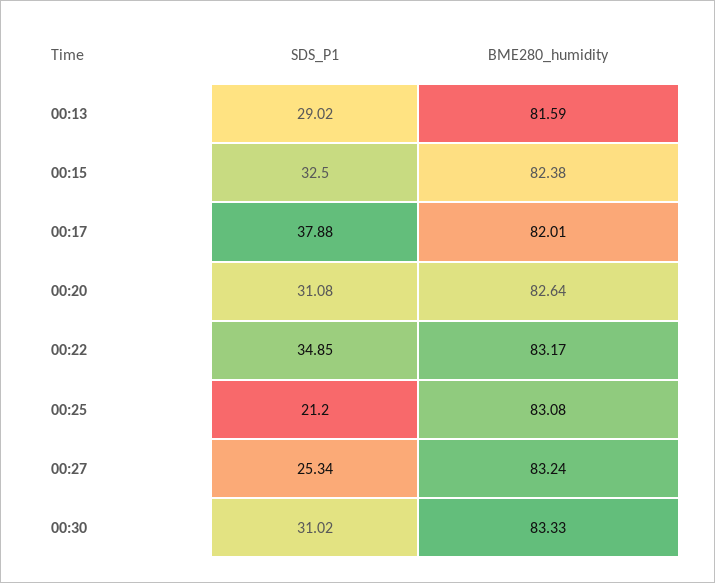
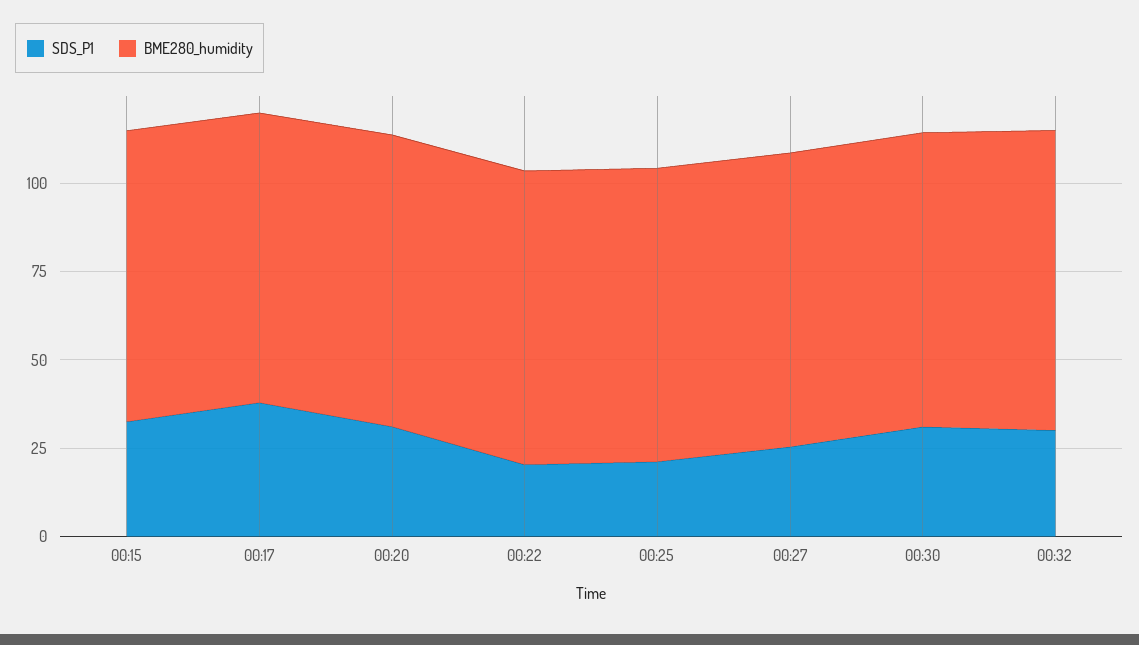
SDS_P1, 00:13: 29.02 -> none
BME280_humidity, 00:13: 81.59 -> none
SDS_P1, 00:22: 34.85 -> 20
SDS_P1, 00:32: none -> 30
BME280_humidity, 00:32: none -> 85

